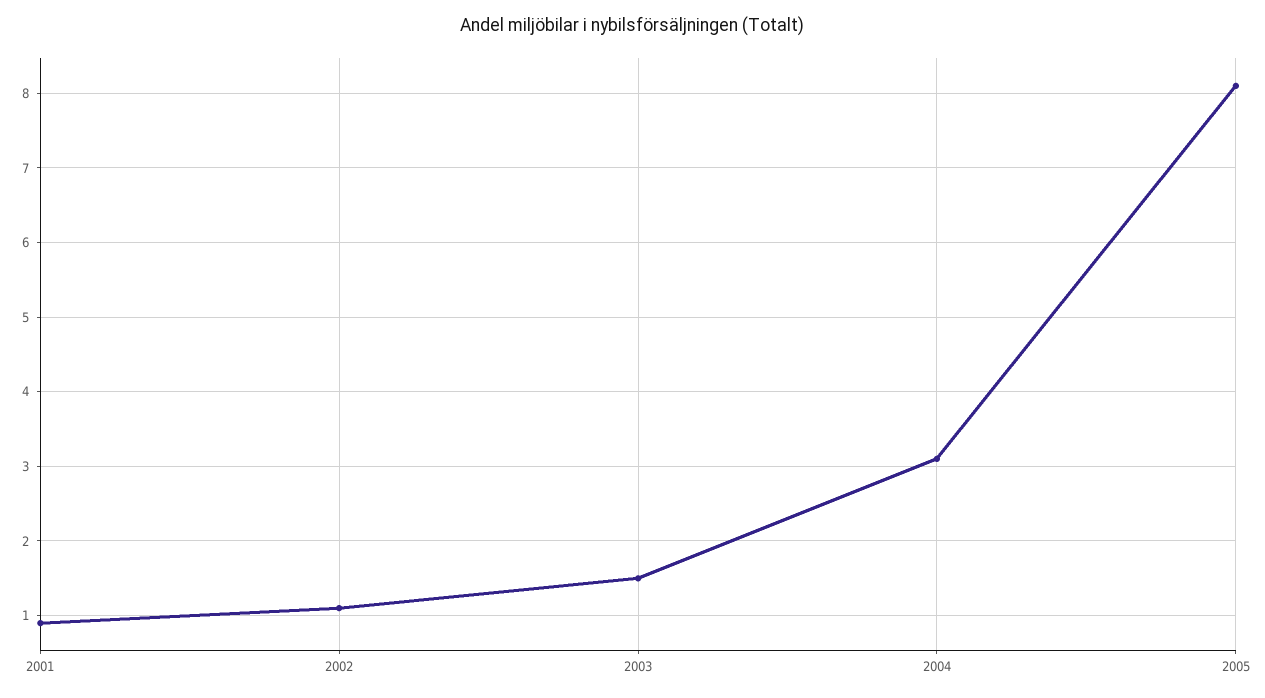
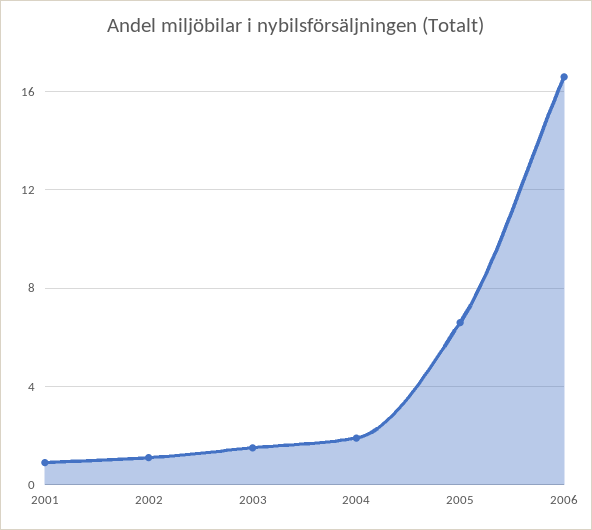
2004: 3.1 -> 2
2005: 8.1 -> 6.5
2006: none -> 16.5

